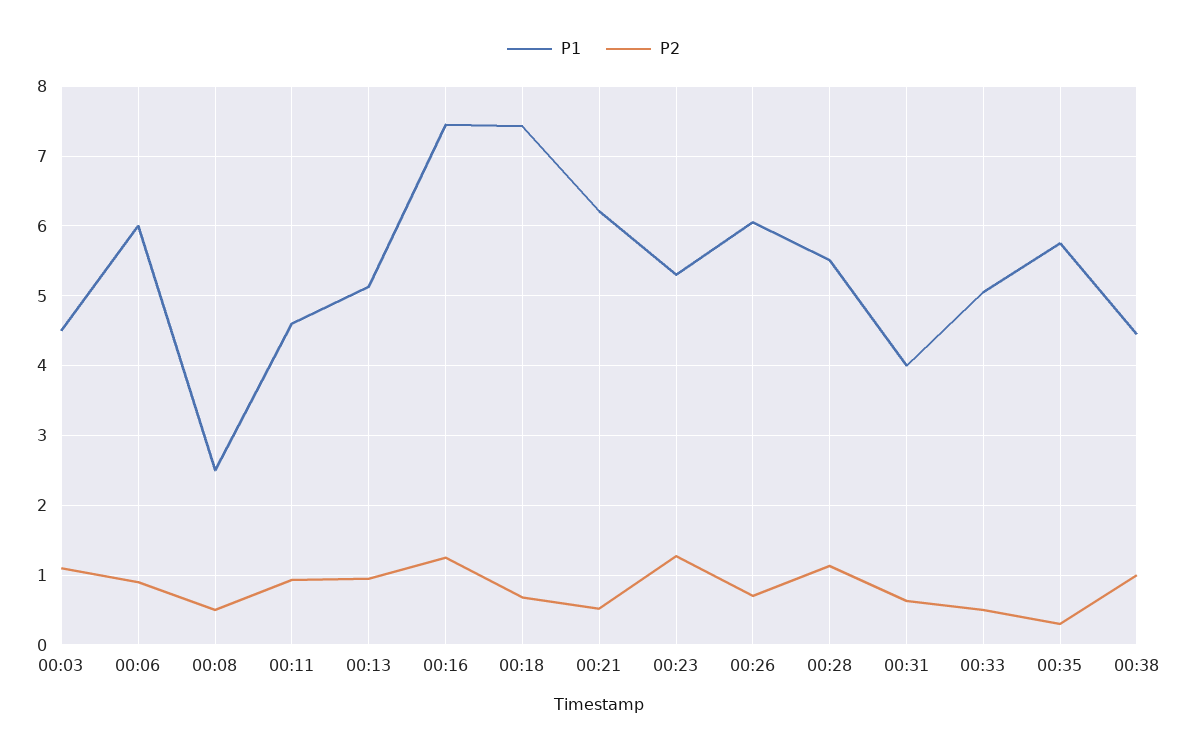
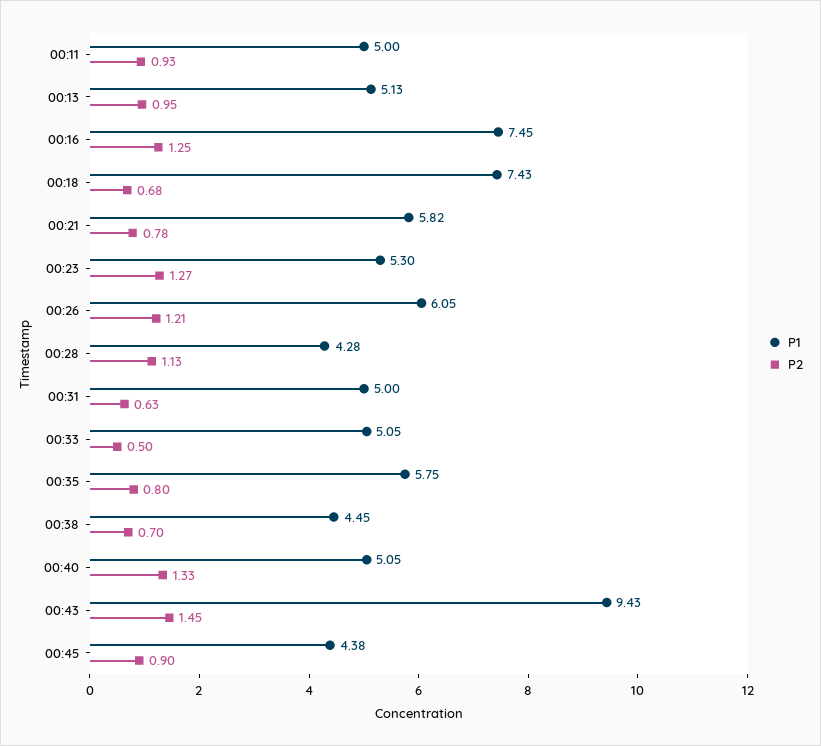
P1, 00:03: 4.5 -> none
P2, 00:03: 1.1 -> none
P1, 00:06: 6 -> none
P2, 00:06: 0.9 -> none
P1, 00:08: 2.5 -> none
P2, 00:08: 0.5 -> none
P1, 00:11: 4.6 -> 5
P1, 00:21: 6.2 -> 5.82
P2, 00:21: 0.5 -> 0.78
P2, 00:26: 0.7 -> 1.21
P1, 00:28: 5.5 -> 4.28
P1, 00:31: 4 -> 5
P2, 00:35: 0.3 -> 0.8
P2, 00:38: 1 -> 0.7
P1, 00:40: none -> 5.05
P2, 00:40: none -> 1.33
P1, 00:43: none -> 9.43
P2, 00:43: none -> 1.45
P1, 00:45: none -> 4.38
P2, 00:45: none -> 0.9

